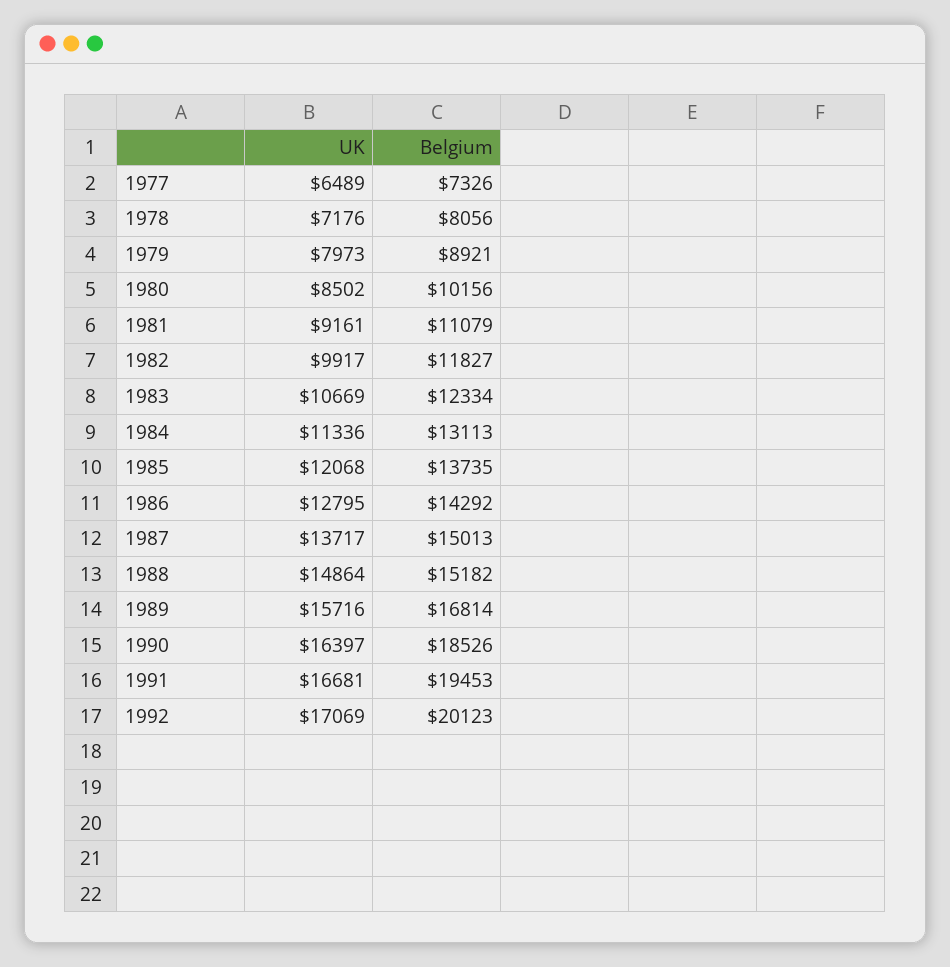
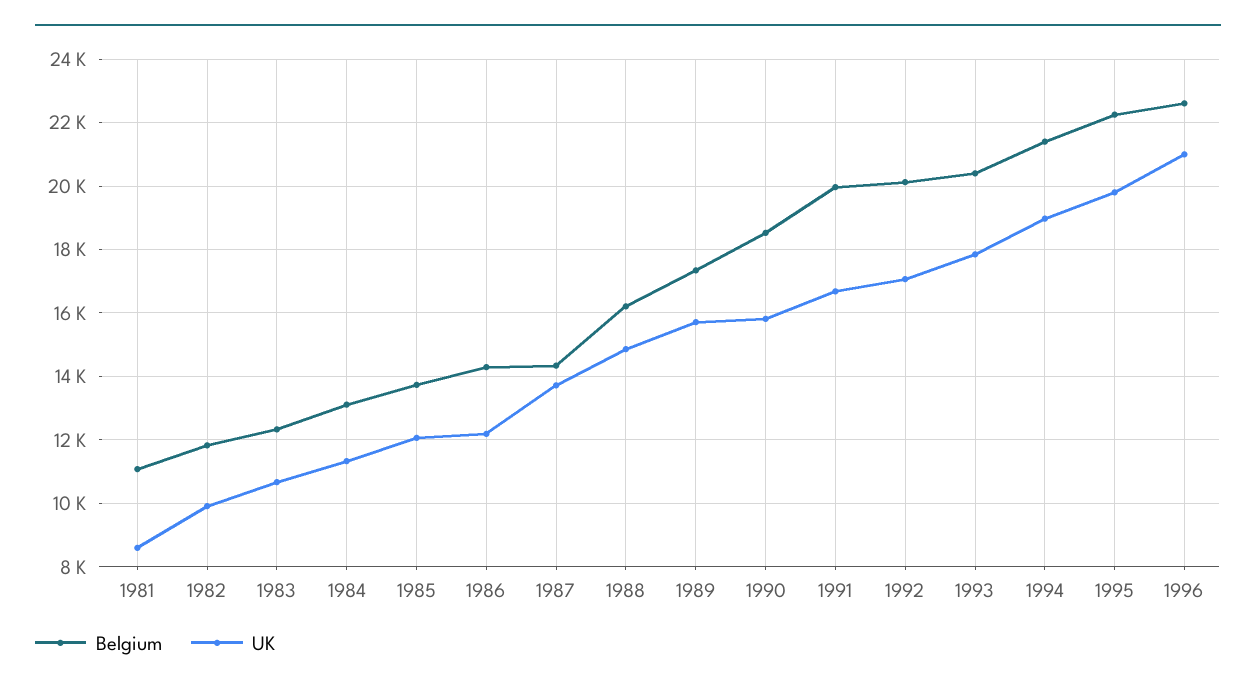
UK, 1977: 6489 -> none
Belgium, 1977: 7326 -> none
UK, 1978: 7176 -> none
Belgium, 1978: 8056 -> none
UK, 1979: 7973 -> none
Belgium, 1979: 8921 -> none
UK, 1980: 8502 -> none
Belgium, 1980: 10156 -> none
UK, 1981: 9161 -> 8600
UK, 1986: 12795 -> 12200
Belgium, 1987: 15013 -> 14400
Belgium, 1988: 15182 -> 16200
Belgium, 1989: 16814 -> 17400
UK, 1990: 16397 -> 15800
Belgium, 1991: 19453 -> 20000
Belgium, 1993: none -> 20400
UK, 1993: none -> 17800
Belgium, 1994: none -> 21400
UK, 1994: none -> 19000
Belgium, 1995: none -> 22200
UK, 1995: none -> 19800
Belgium, 1996: none -> 22600
UK, 1996: none -> 21000

